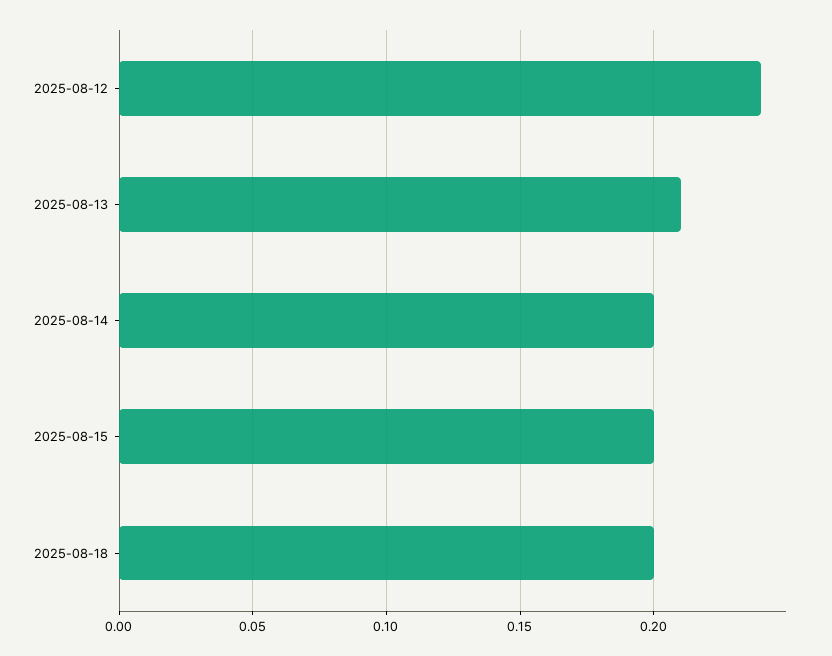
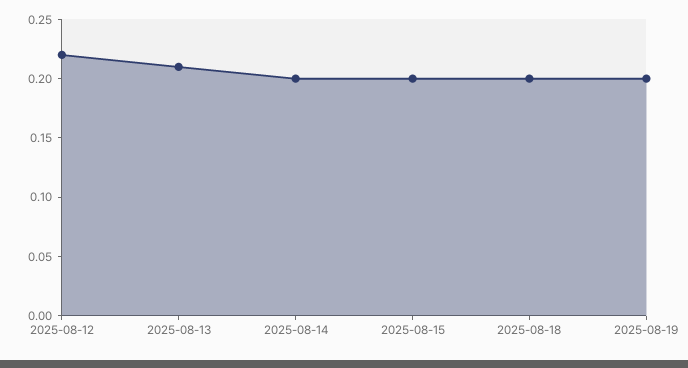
2025-08-12: 0.24 -> 0.22
2025-08-19: none -> 0.2

